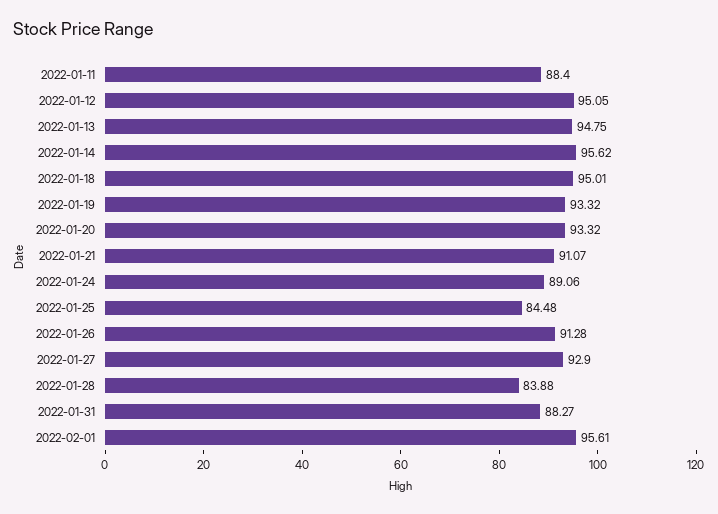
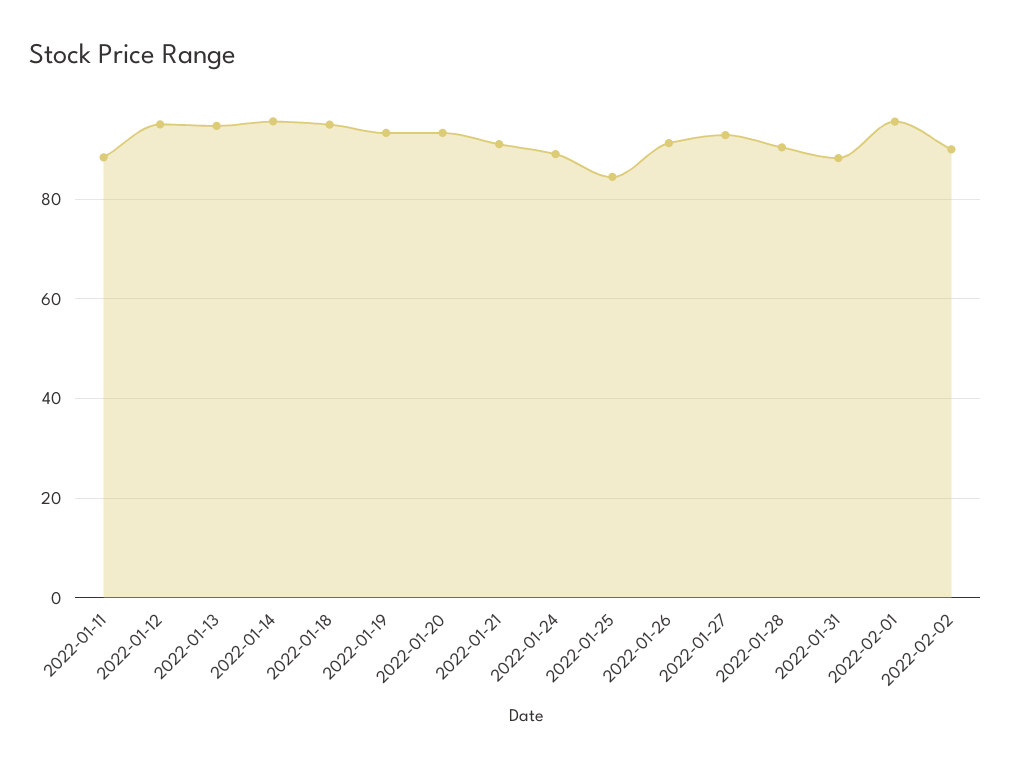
2022-01-28: 83.88 -> 90
2022-02-02: none -> 90

